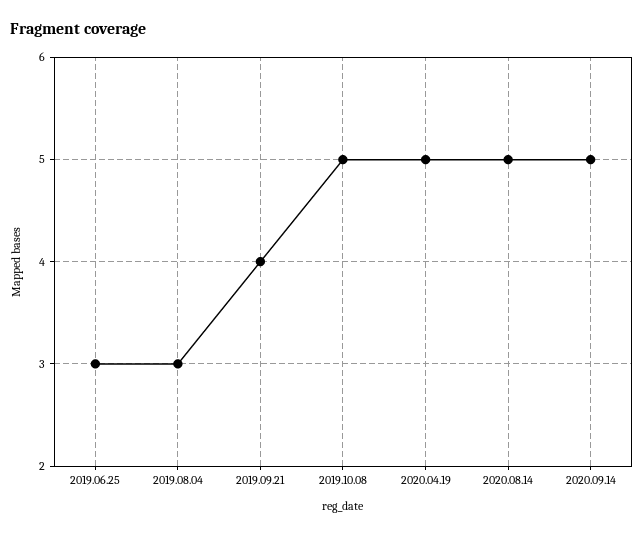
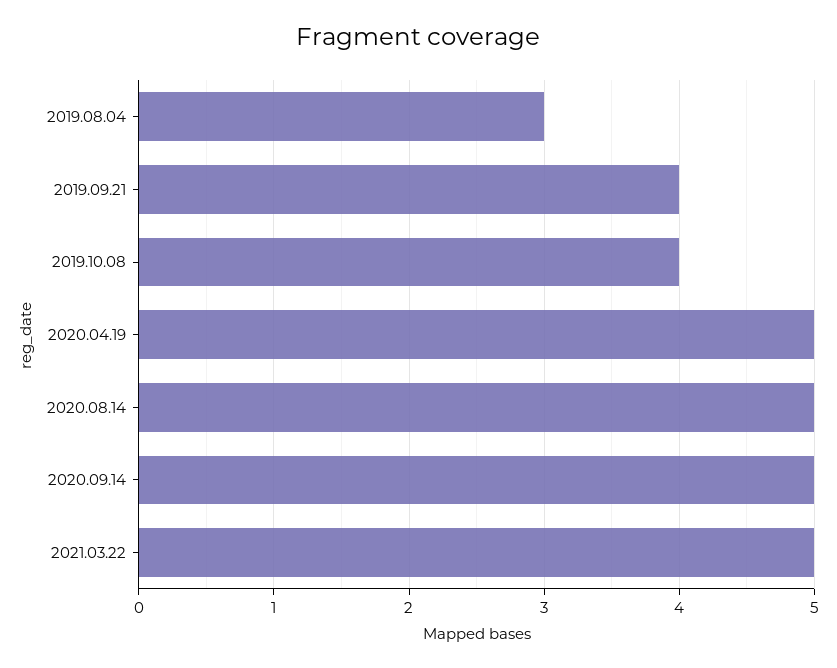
2019.06.25: 3 -> none
2019.10.08: 5 -> 4
2021.03.22: none -> 5

